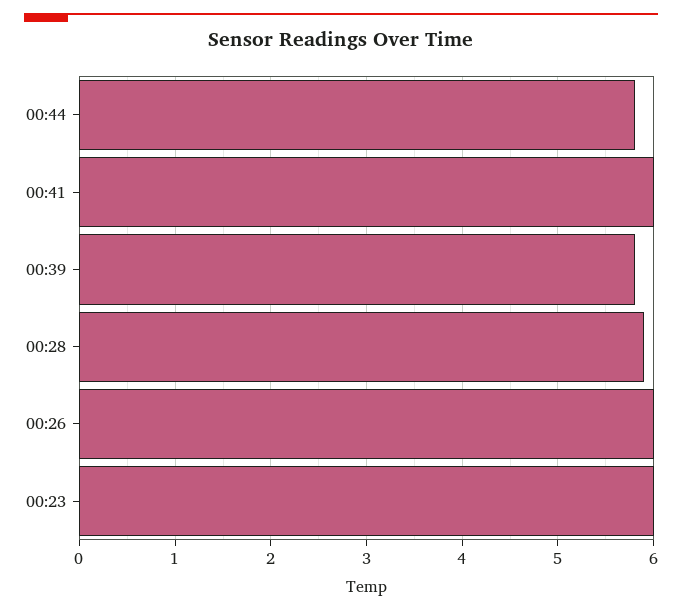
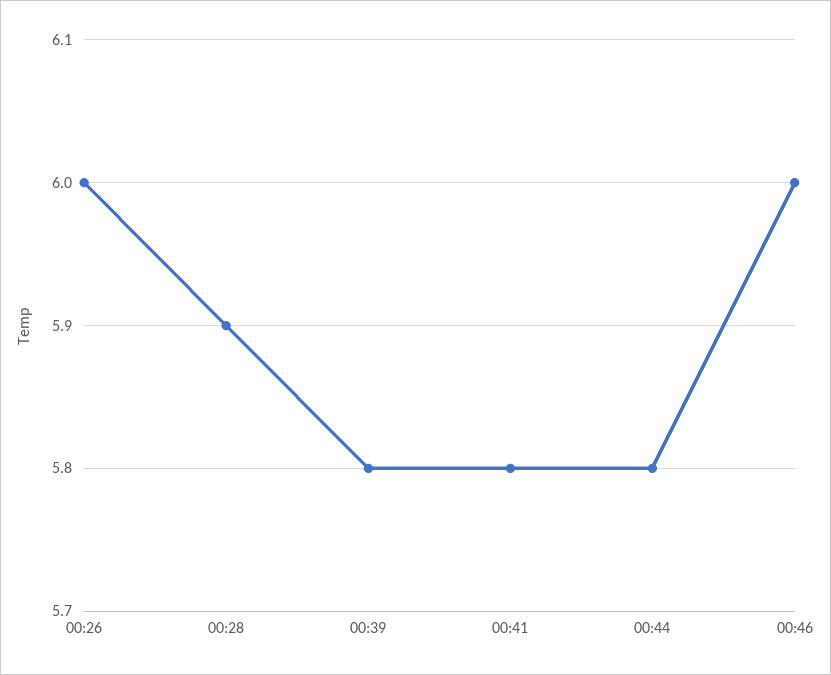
00:41: 6 -> 5.8
00:23: 6 -> none
00:46: none -> 6

